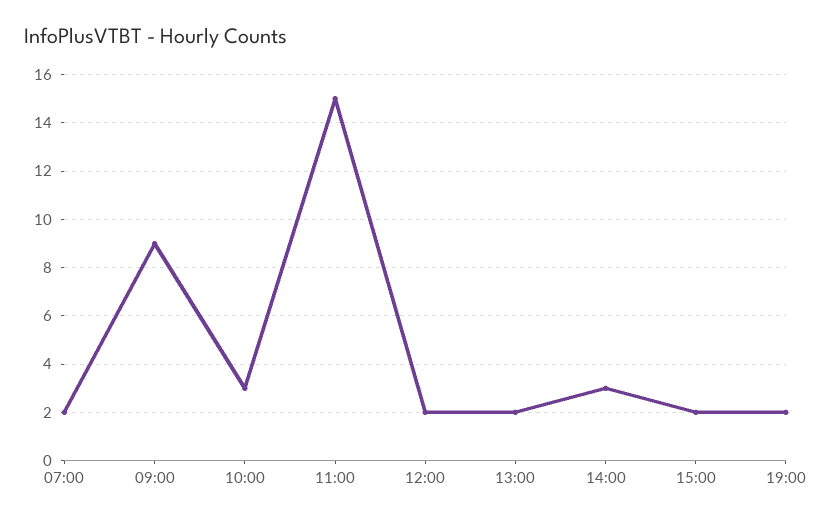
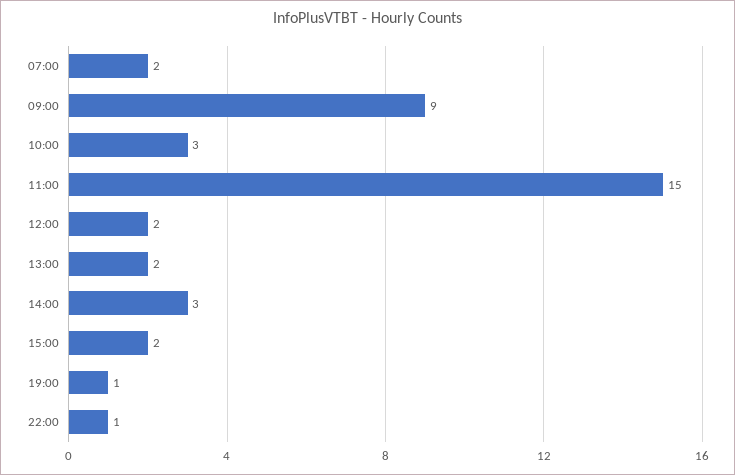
19:00: 2 -> 1
22:00: none -> 1

